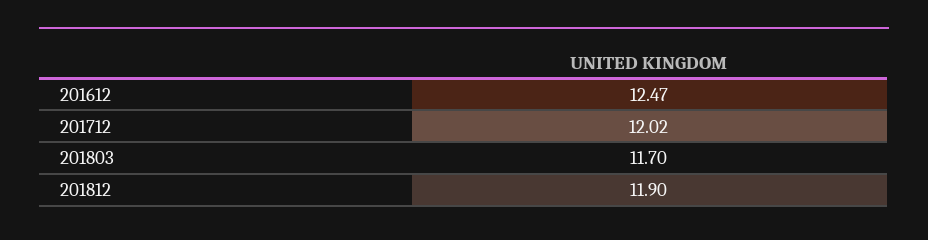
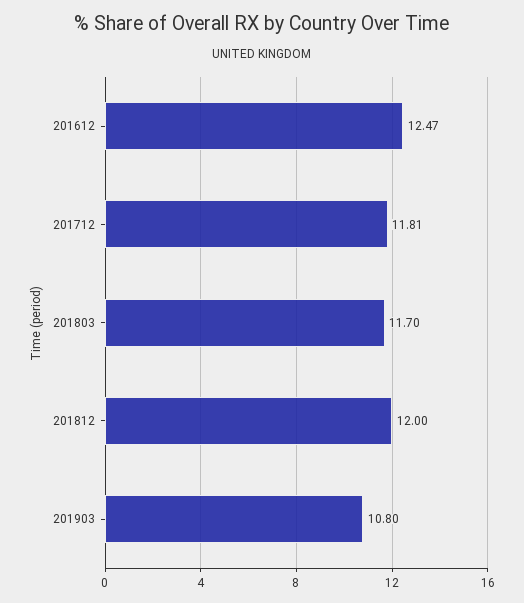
201712: 12.02 -> 11.81
201812: 11.9 -> 12
201903: none -> 10.8

